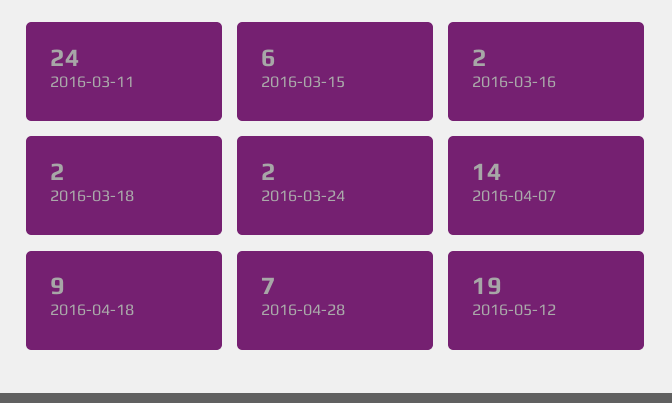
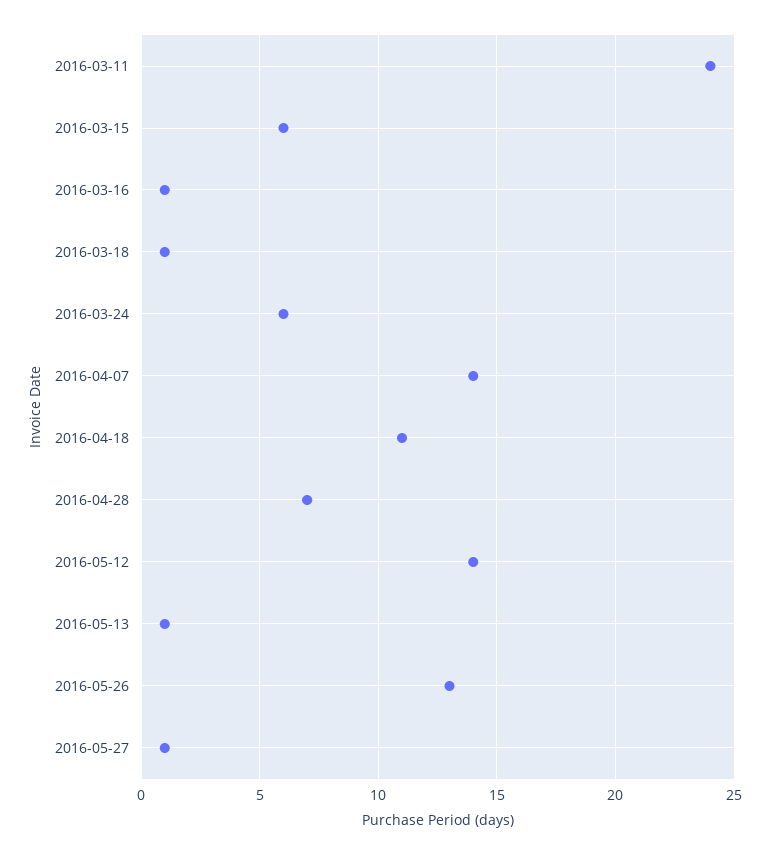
2016-03-16: 2 -> 1
2016-03-18: 2 -> 1
2016-03-24: 2 -> 6
2016-04-18: 9 -> 11
2016-05-12: 19 -> 14
2016-05-13: none -> 1
2016-05-26: none -> 13
2016-05-27: none -> 1

